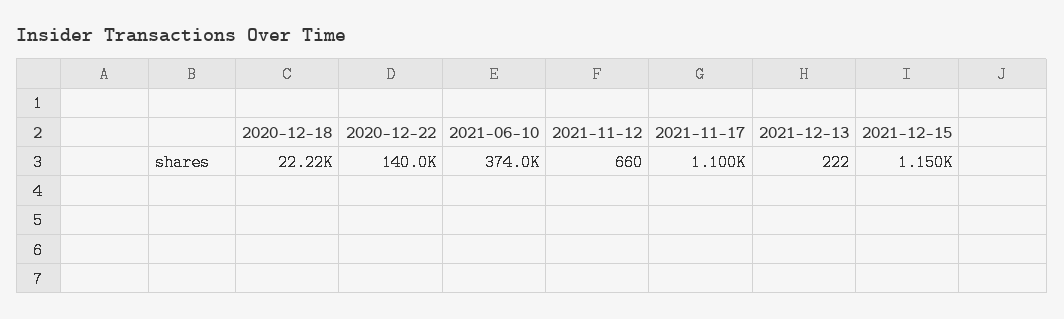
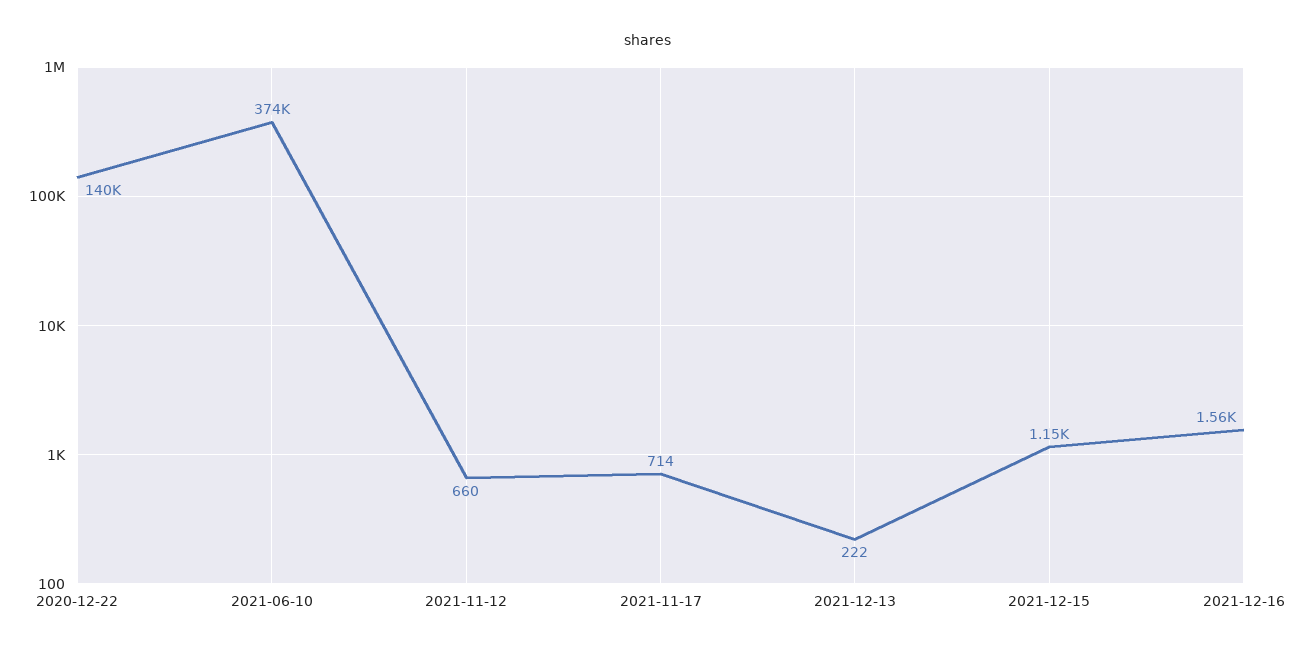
2020-12-18: 22220 -> none
2021-11-17: 1100 -> 714
2021-12-16: none -> 1560

